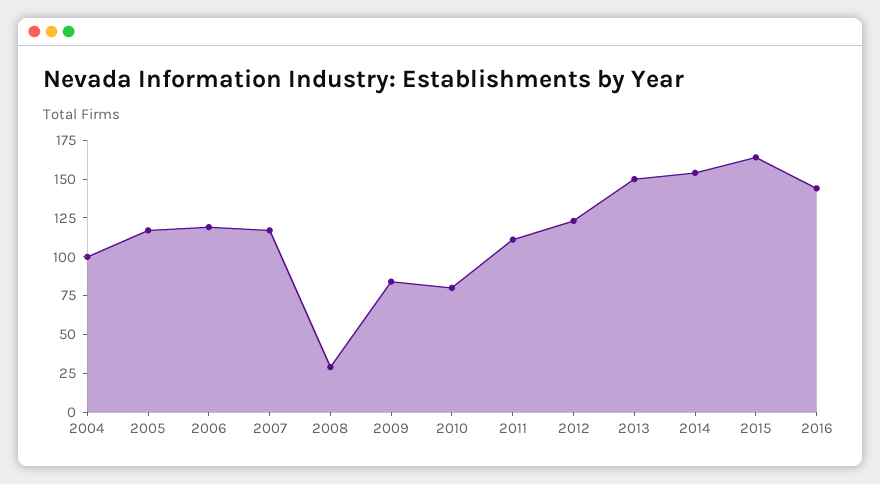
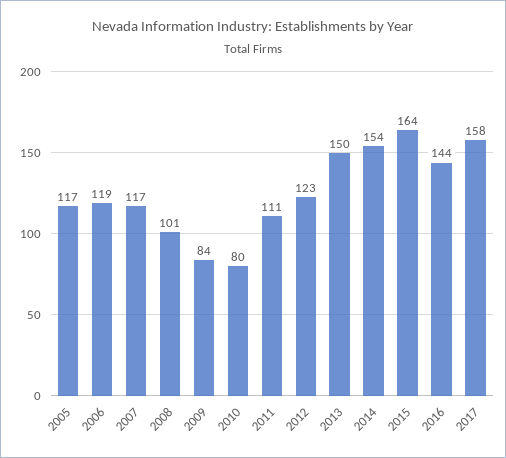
2004: 100 -> none
2008: 25 -> 101
2017: none -> 158

